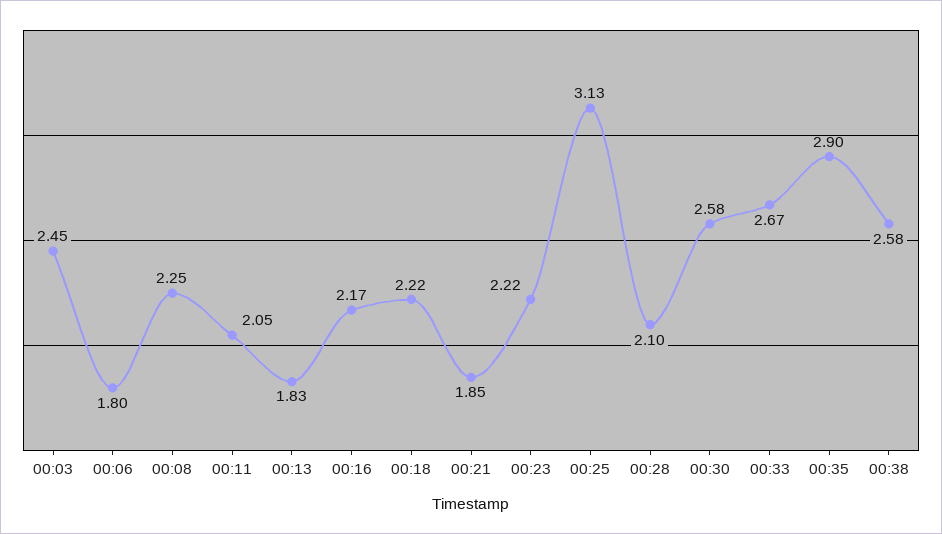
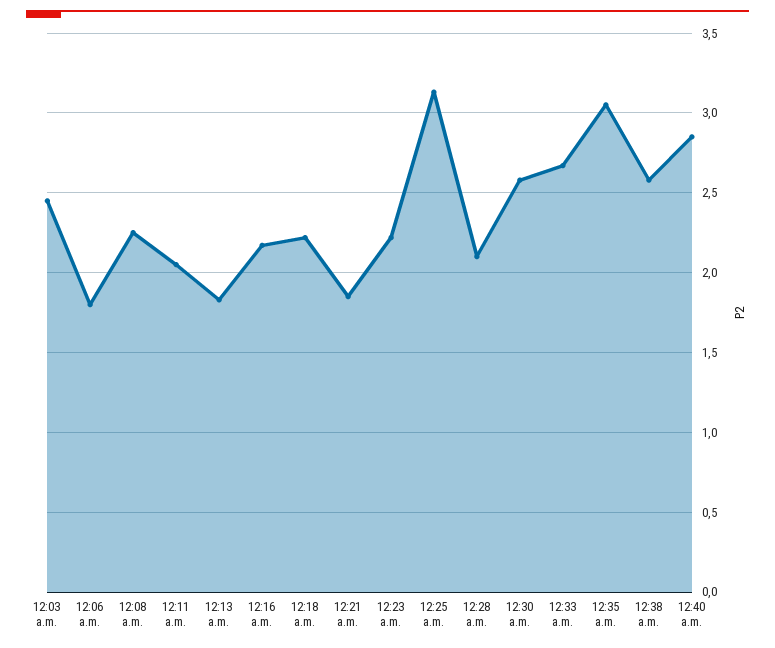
00:35: 2.9 -> 3.05
12:40 a.m.: none -> 2.85

